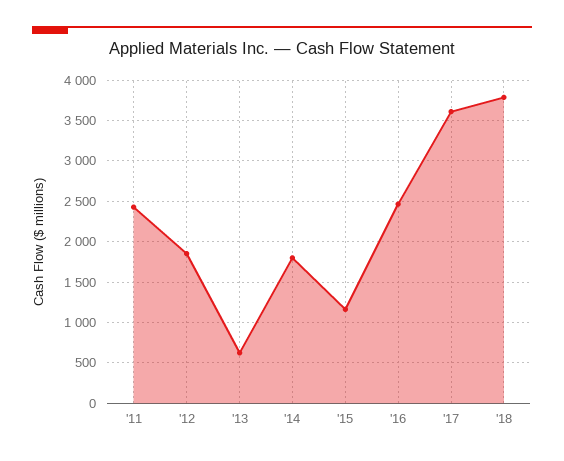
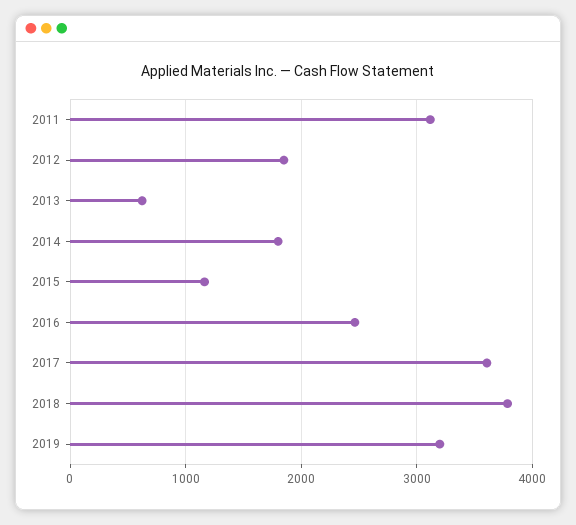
'11: 2400 -> 3100
2019: none -> 3200

